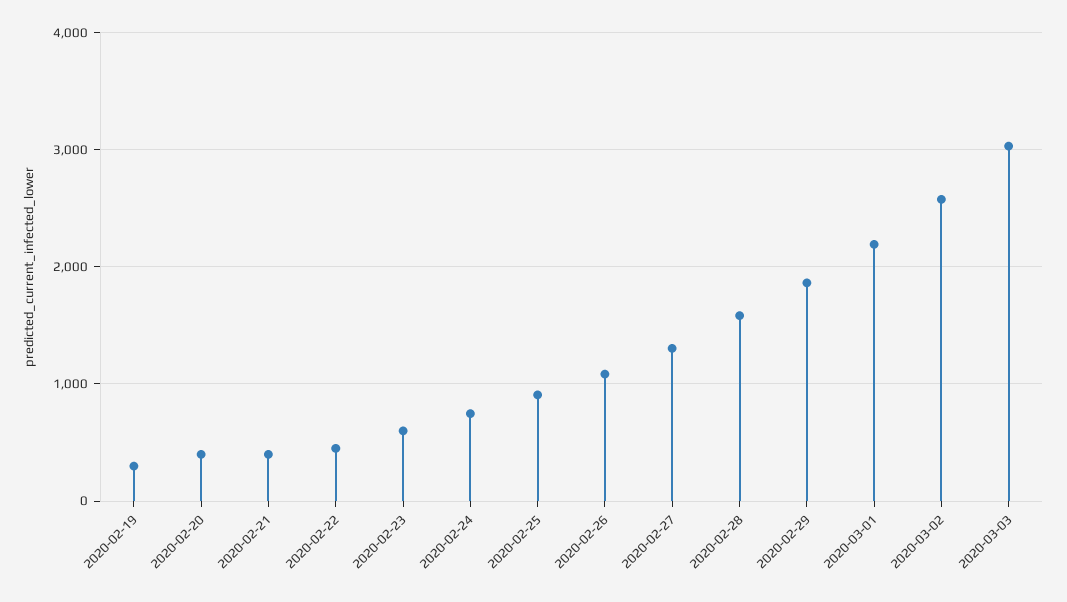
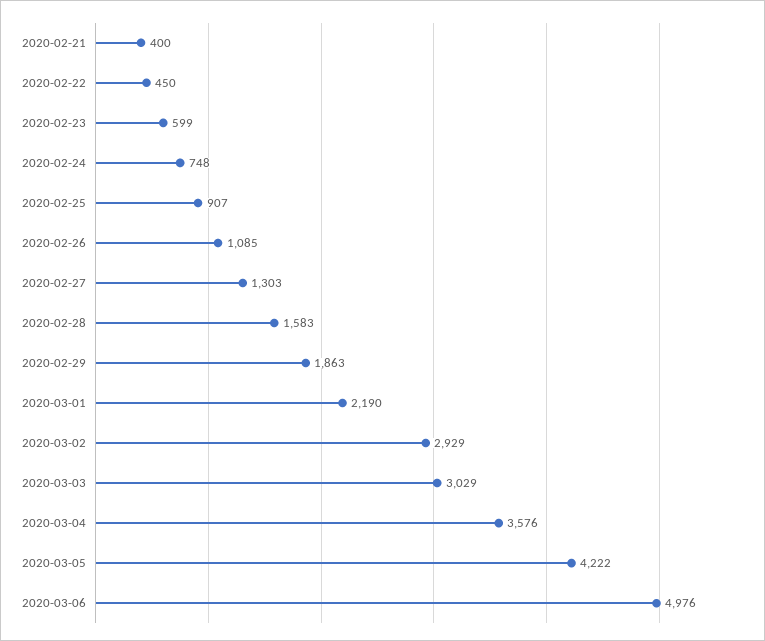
2020-02-19: 300 -> none
2020-02-20: 400 -> none
2020-03-02: 2600 -> 2929
2020-03-04: none -> 3576
2020-03-05: none -> 4222
2020-03-06: none -> 4976

